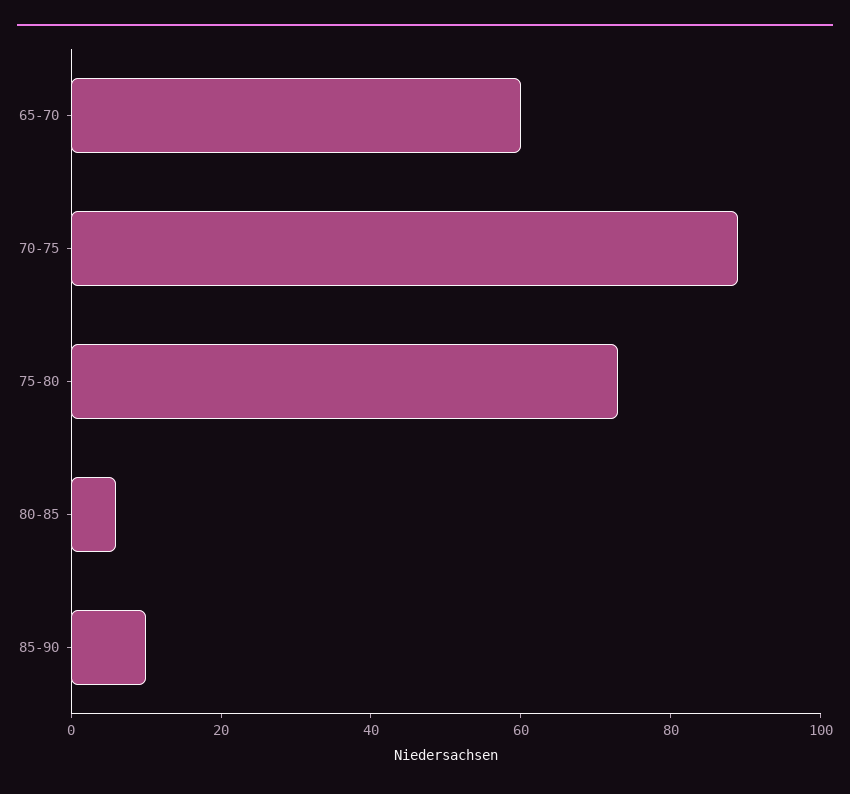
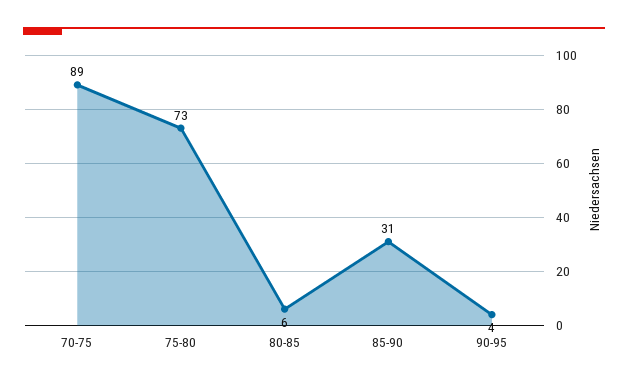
65-70: 60 -> none
85-90: 10 -> 31
90-95: none -> 4

